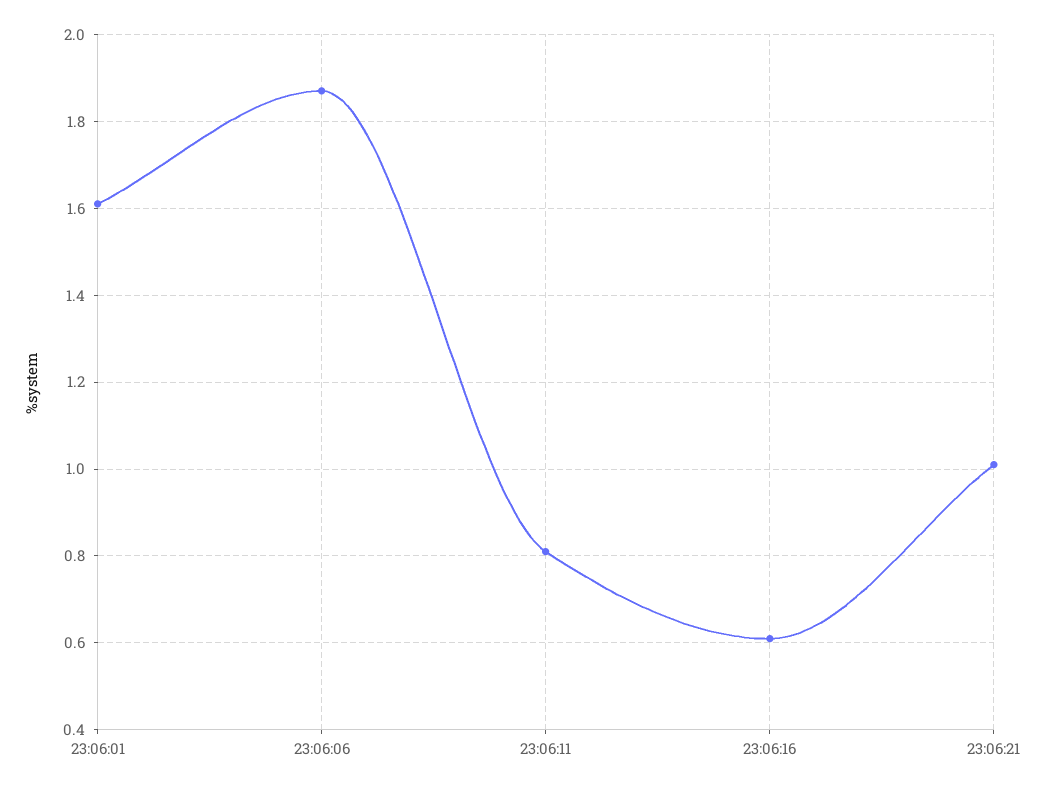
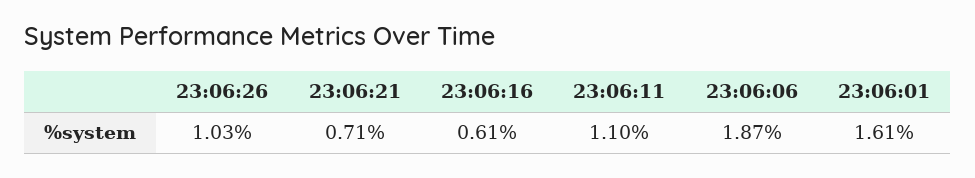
23:06:11: 0.8 -> 1.1
23:06:21: 1 -> 0.71
23:06:26: none -> 1.03

